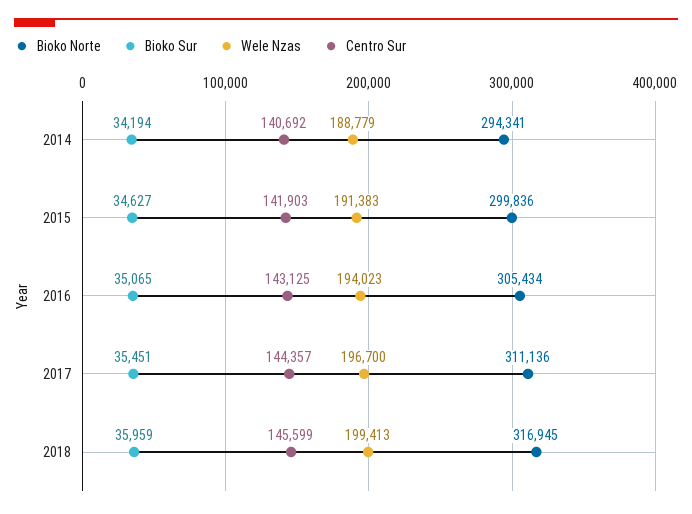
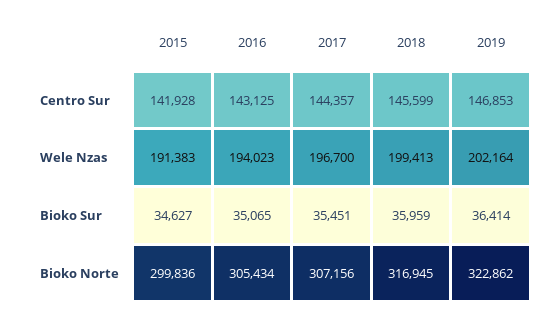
Bioko Norte, 2014: 294341 -> none
Bioko Sur, 2014: 34194 -> none
Wele Nzas, 2014: 188779 -> none
Centro Sur, 2014: 140692 -> none
Centro Sur, 2015: 141903 -> 141928
Bioko Norte, 2017: 311136 -> 307156
Centro Sur, 2019: none -> 146853
Wele Nzas, 2019: none -> 202164
Bioko Sur, 2019: none -> 36414
Bioko Norte, 2019: none -> 322862

